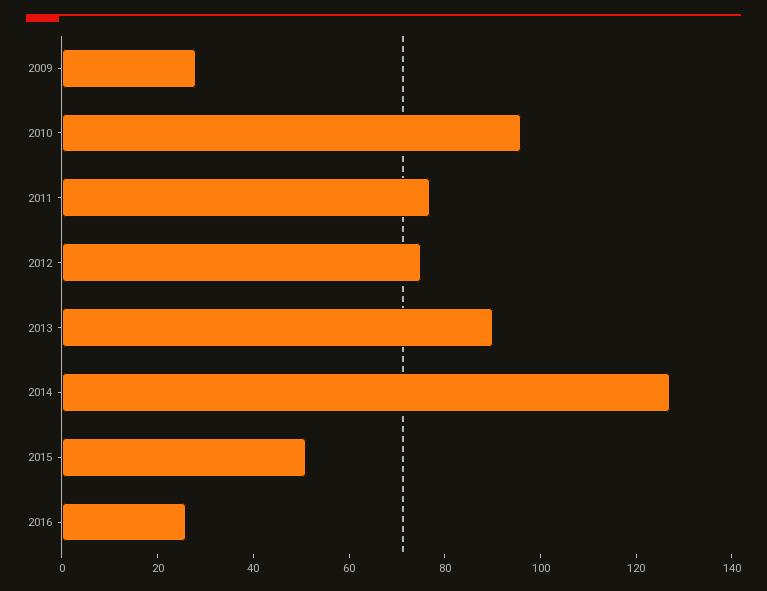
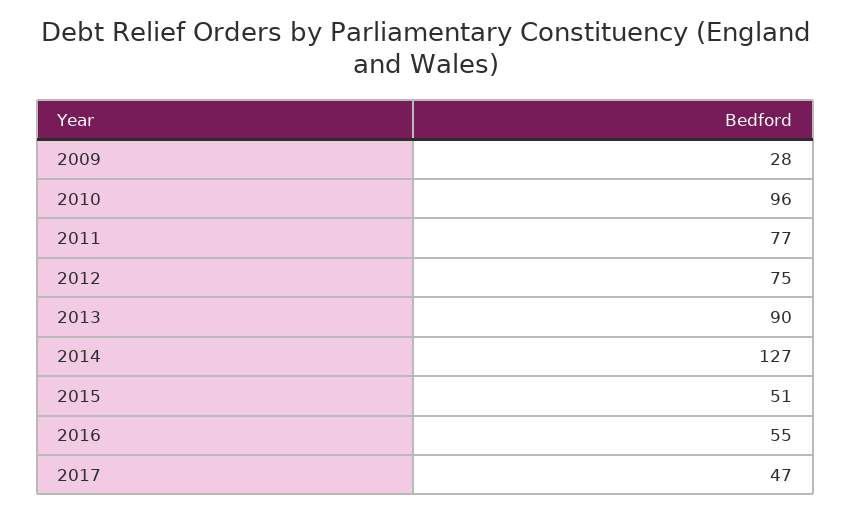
2016: 25 -> 55
2017: none -> 47

